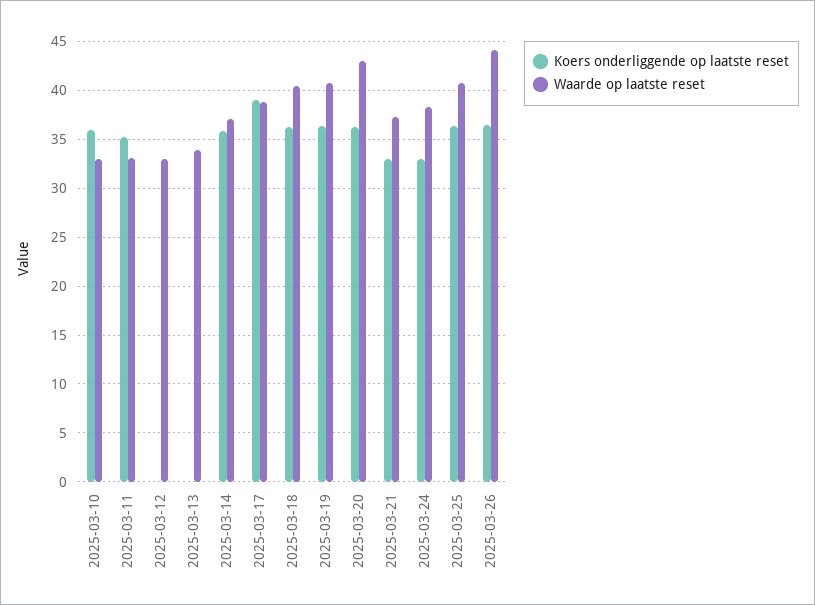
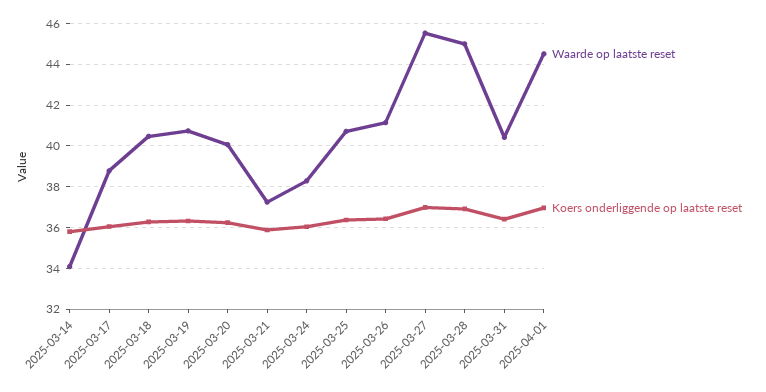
Koers onderliggende op laatste reset, 2025-03-10: 36 -> none
Waarde op laatste reset, 2025-03-10: 33 -> none
Koers onderliggende op laatste reset, 2025-03-11: 35 -> none
Waarde op laatste reset, 2025-03-11: 33 -> none
Koers onderliggende op laatste reset, 2025-03-12: 0 -> none
Waarde op laatste reset, 2025-03-12: 33 -> none
Koers onderliggende op laatste reset, 2025-03-13: 0 -> none
Waarde op laatste reset, 2025-03-13: 34 -> none
Waarde op laatste reset, 2025-03-14: 37 -> 34
Koers onderliggende op laatste reset, 2025-03-17: 39 -> 36
Waarde op laatste reset, 2025-03-20: 43 -> 40
Koers onderliggende op laatste reset, 2025-03-21: 33 -> 36
Koers onderliggende op laatste reset, 2025-03-24: 33 -> 36
Waarde op laatste reset, 2025-03-26: 44 -> 41
Waarde op laatste reset, 2025-03-27: none -> 45.5
Koers onderliggende op laatste reset, 2025-03-27: none -> 37
Waarde op laatste reset, 2025-03-28: none -> 45
Koers onderliggende op laatste reset, 2025-03-28: none -> 37
Waarde op laatste reset, 2025-03-31: none -> 40.5
Koers onderliggende op laatste reset, 2025-03-31: none -> 36.5
Waarde op laatste reset, 2025-04-01: none -> 44.5
Koers onderliggende op laatste reset, 2025-04-01: none -> 37

